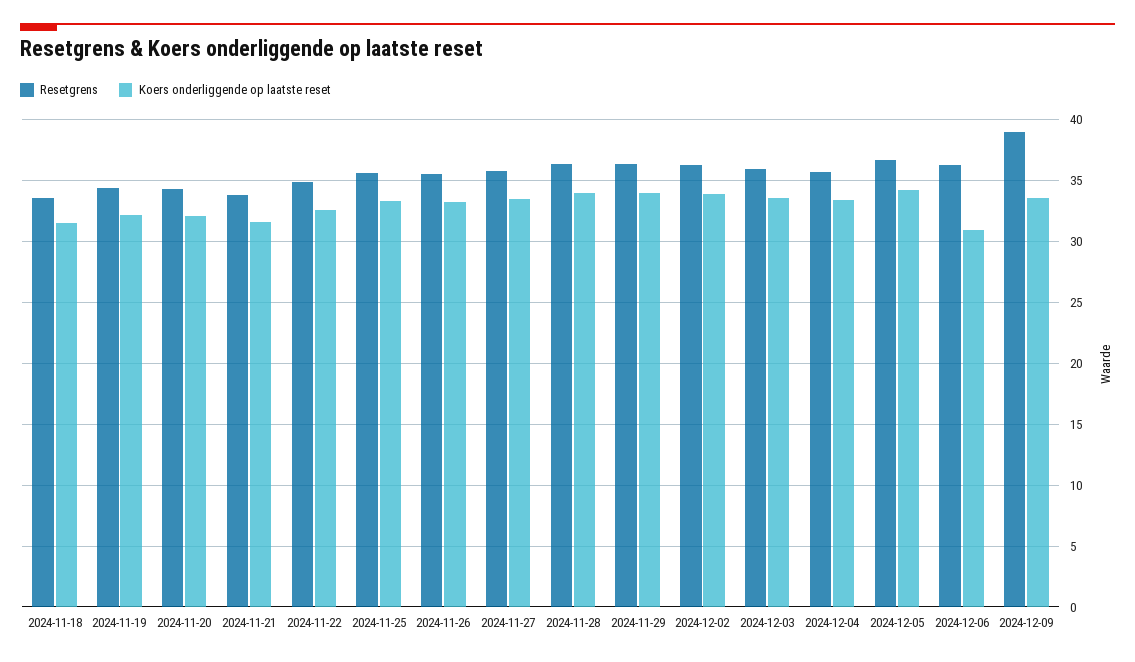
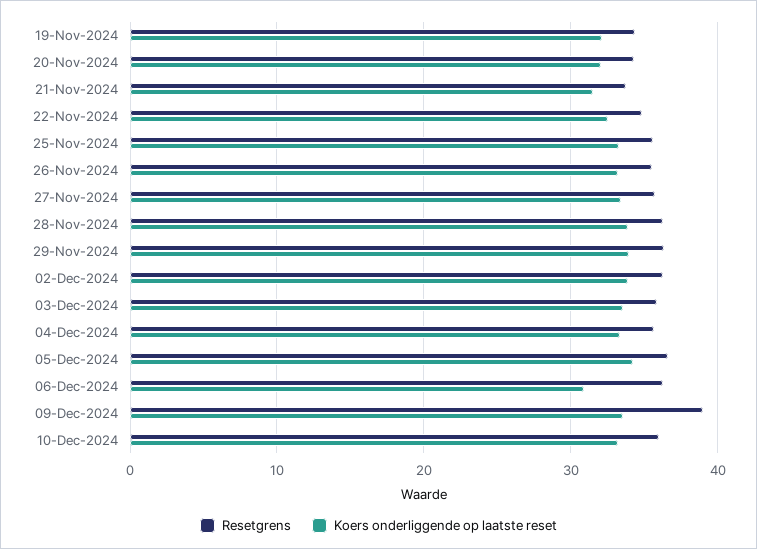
Resetgrens, 2024-11-18: 33.5 -> none
Koers onderliggende op laatste reset, 2024-11-18: 31.5 -> none
Resetgrens, 10-Dec-2024: none -> 36
Koers onderliggende op laatste reset, 10-Dec-2024: none -> 33

